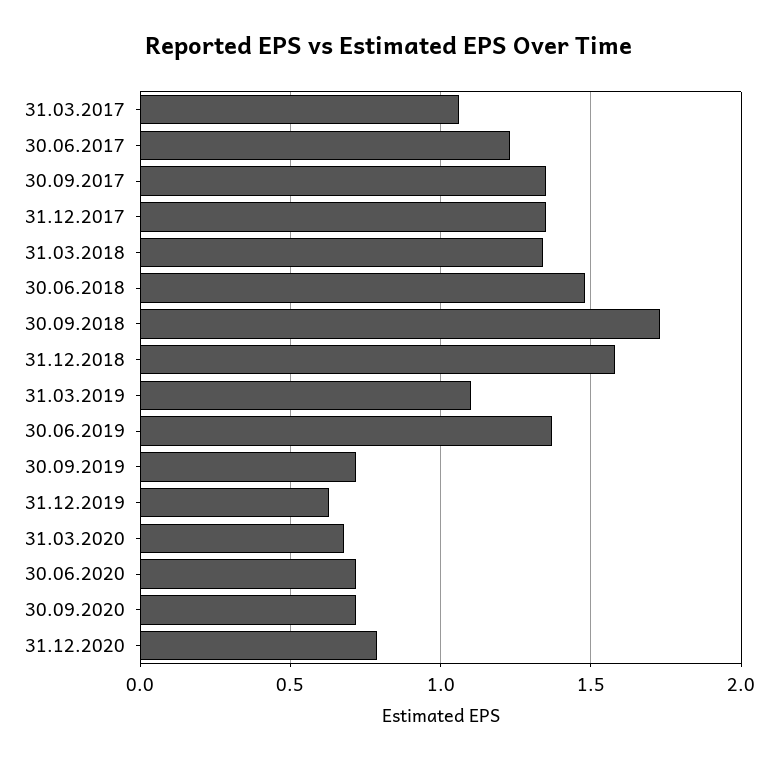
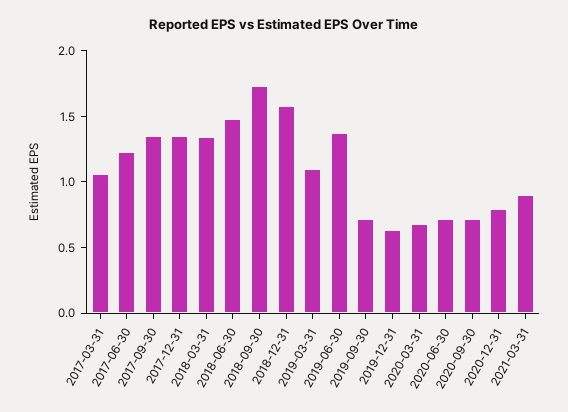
2021-03-31: none -> 0.9

